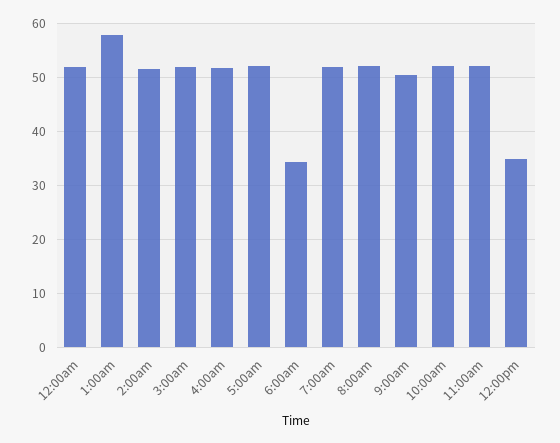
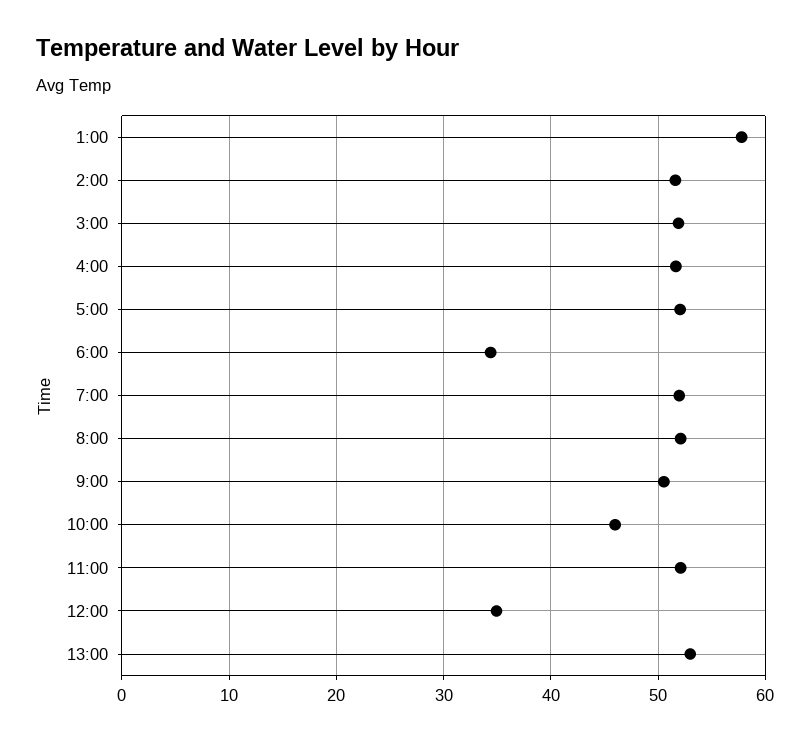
12:00am: 52 -> none
10:00am: 52 -> 46
13:00: none -> 53

